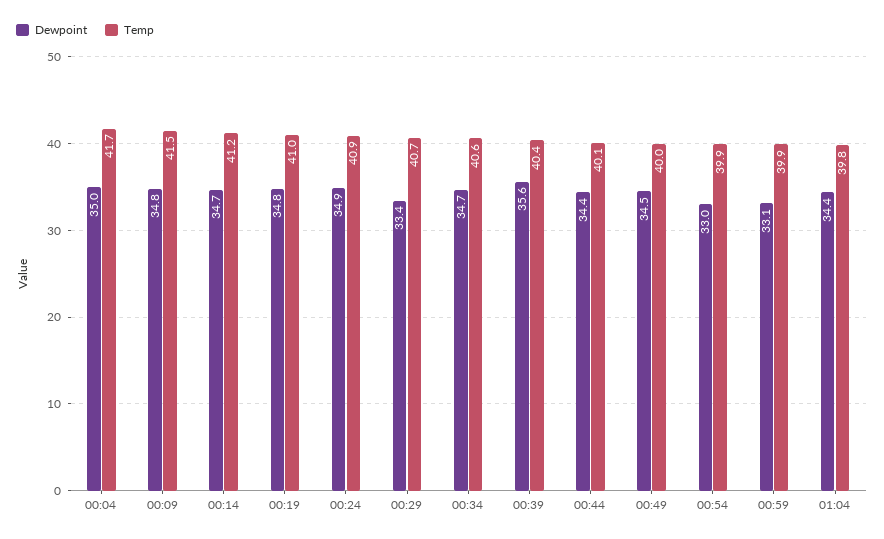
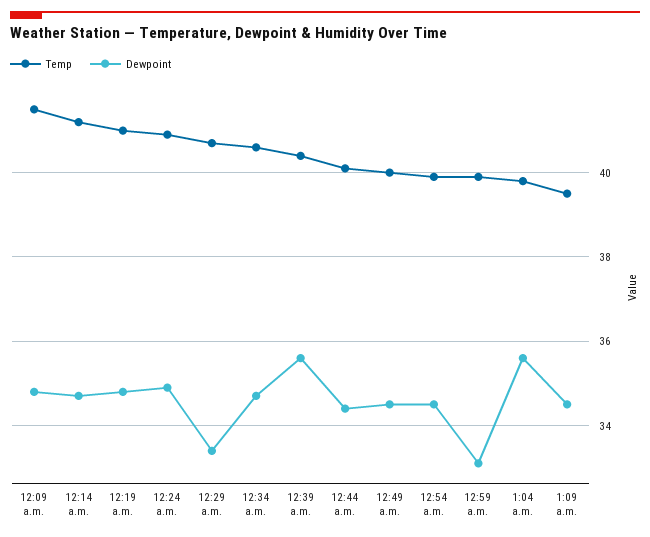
Dewpoint, 00:04: 35 -> none
Temp, 00:04: 41.7 -> none
Dewpoint, 00:54: 33 -> 34.5
Dewpoint, 01:04: 34.4 -> 35.5
Temp, 1:09 a.m.: none -> 39.5
Dewpoint, 1:09 a.m.: none -> 34.5

